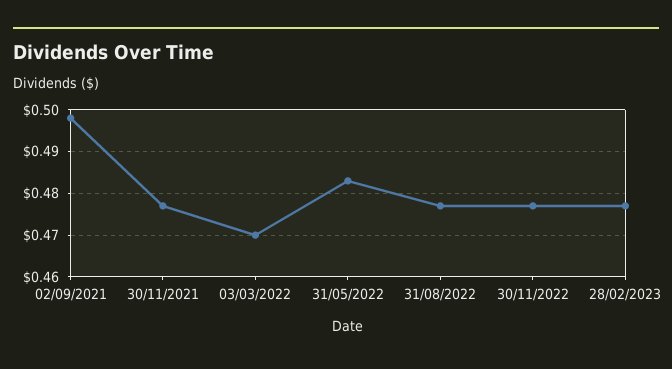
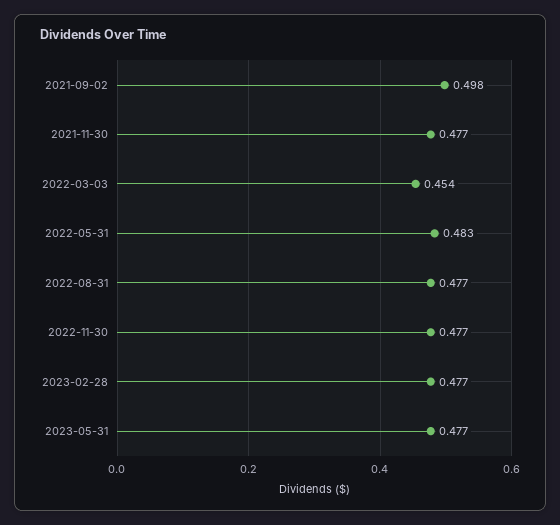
03/03/2022: 0.47 -> 0.454
2023-05-31: none -> 0.477

